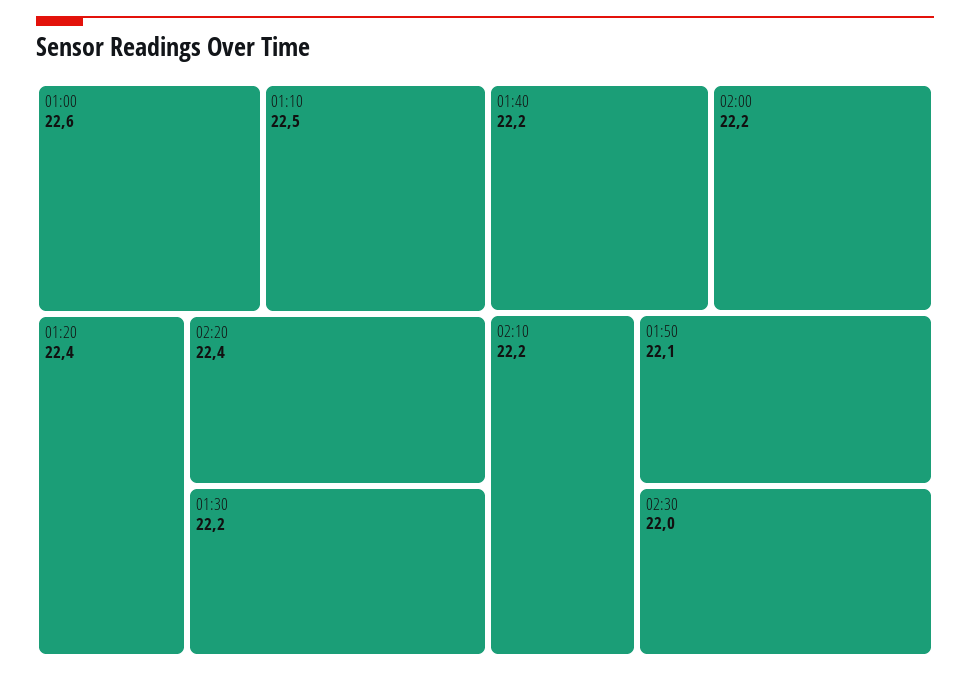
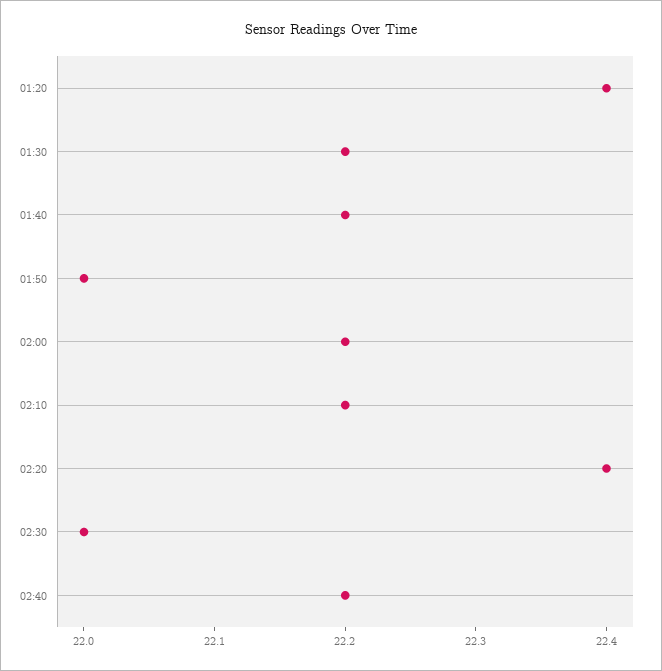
01:00: 22.6 -> none
01:10: 22.5 -> none
01:50: 22.1 -> 22
02:40: none -> 22.2

